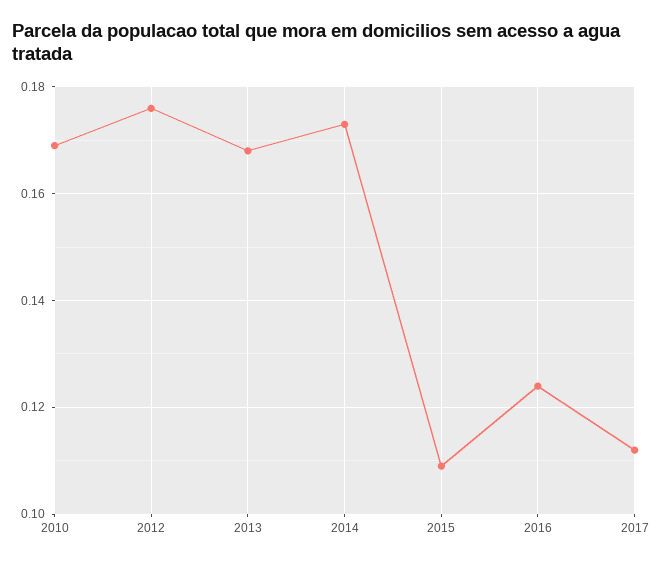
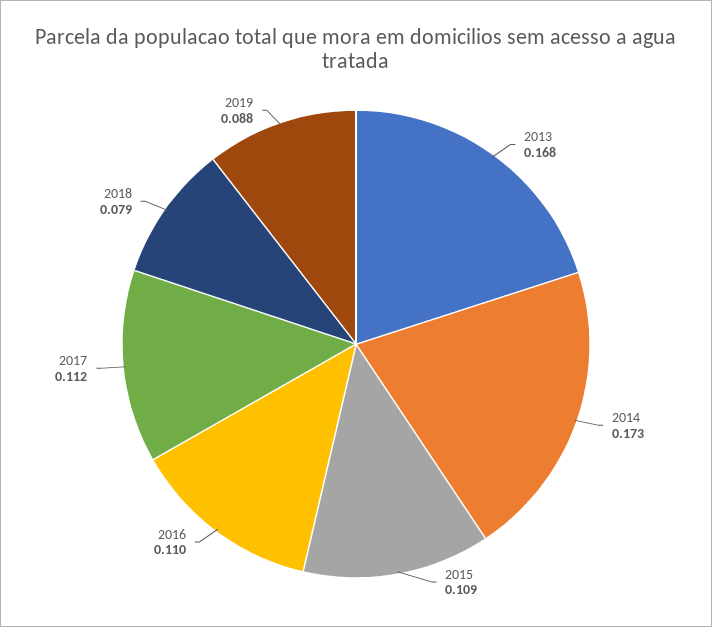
2010: 0.17 -> none
2012: 0.175 -> none
2016: 0.125 -> 0.11
2018: none -> 0.079
2019: none -> 0.088

